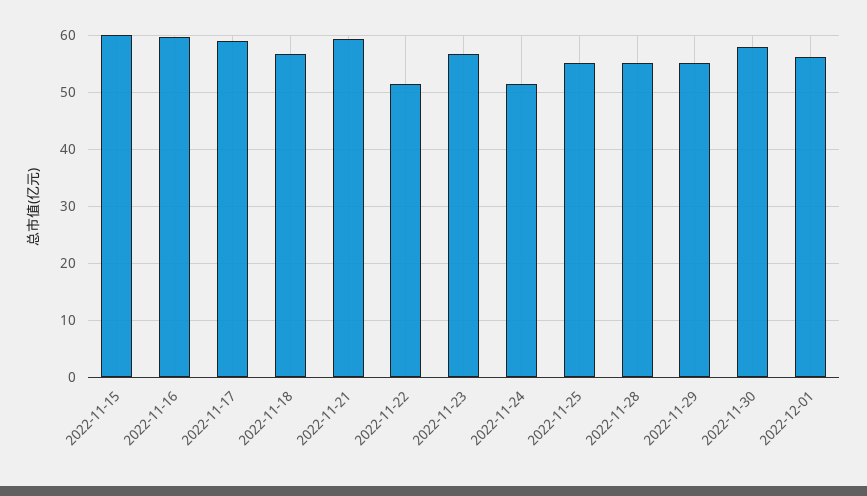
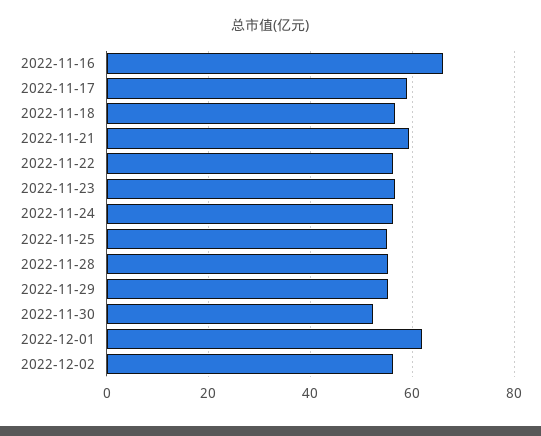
2022-11-15: 60 -> none
2022-11-16: 60 -> 66
2022-11-22: 52 -> 56
2022-11-24: 52 -> 56
2022-11-30: 58 -> 52
2022-12-01: 56 -> 62
2022-12-02: none -> 56

